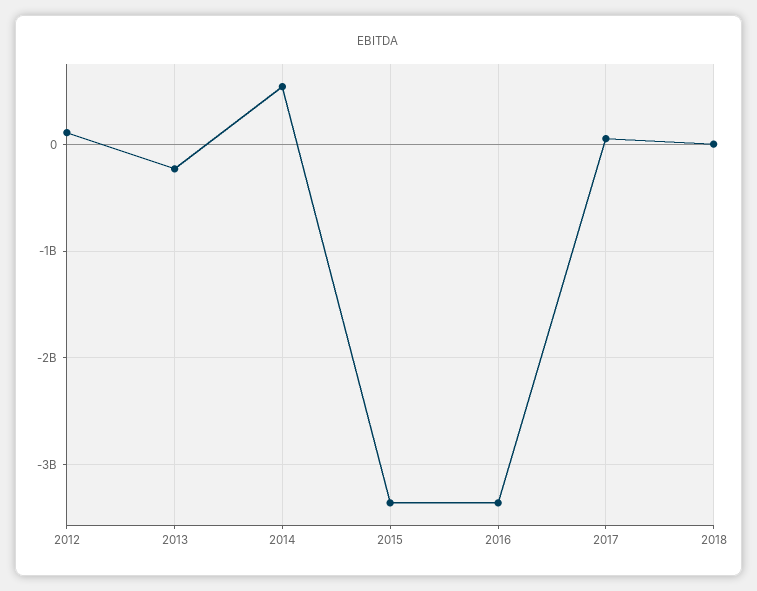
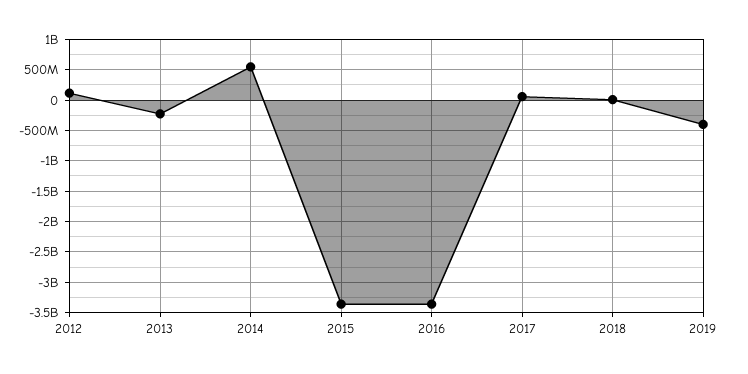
2019: none -> -400000000

